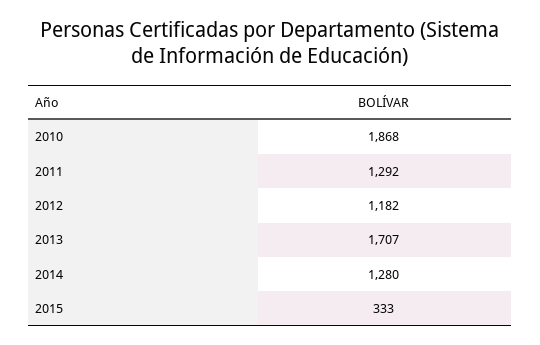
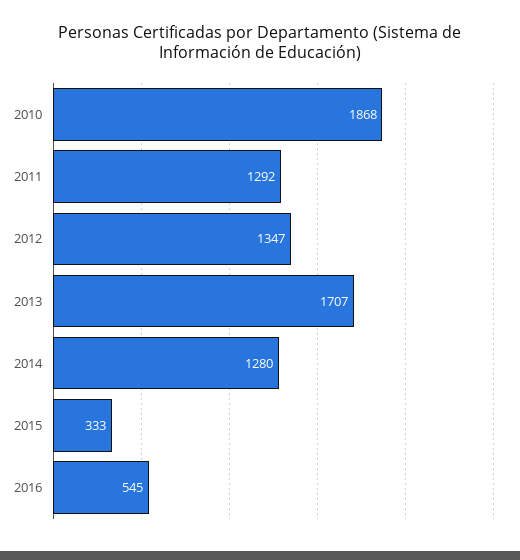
2012: 1182 -> 1347
2016: none -> 545

